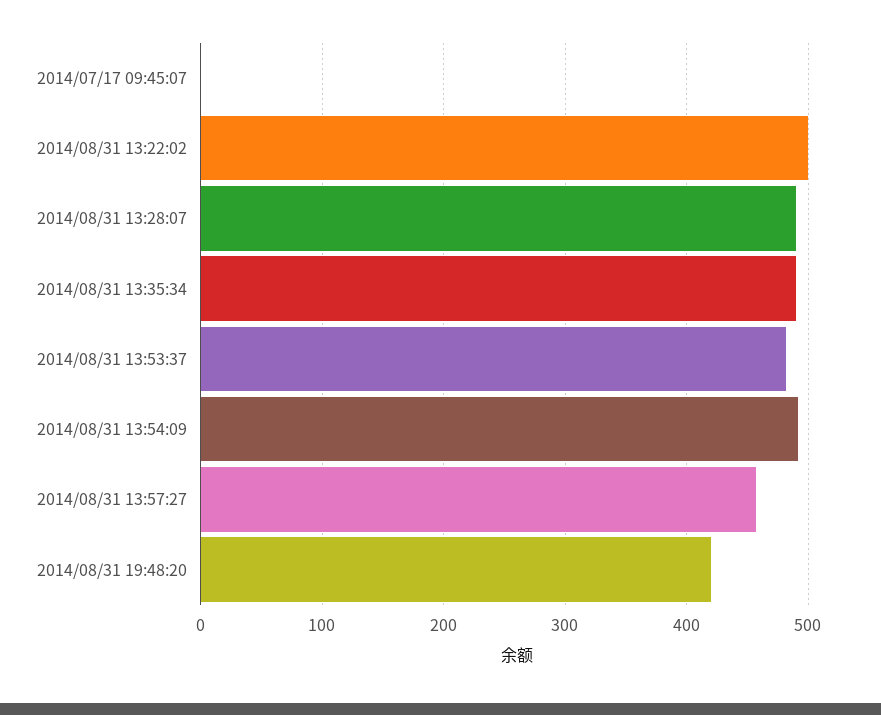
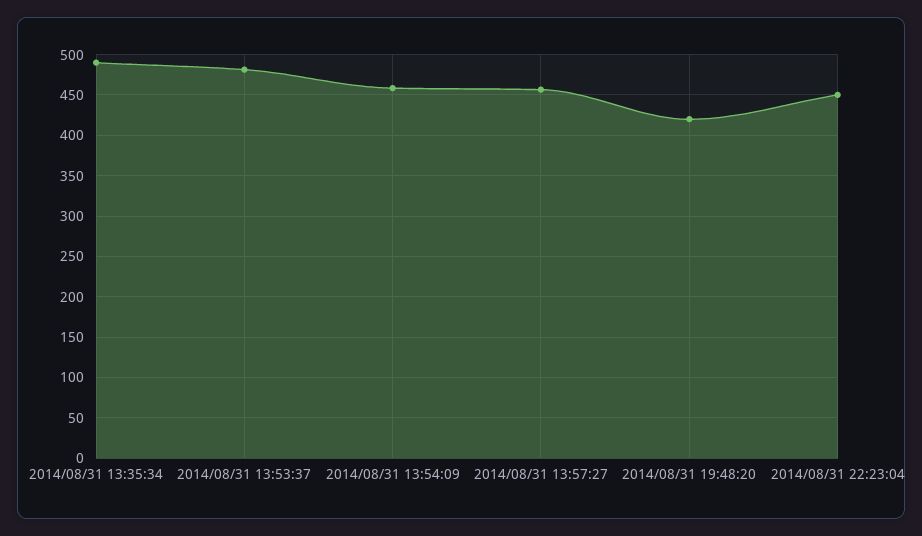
2014/07/17 09:45:07: 0 -> none
2014/08/31 13:22:02: 500 -> none
2014/08/31 13:28:07: 490 -> none
2014/08/31 13:54:09: 490 -> 460
2014/08/31 22:23:04: none -> 450

